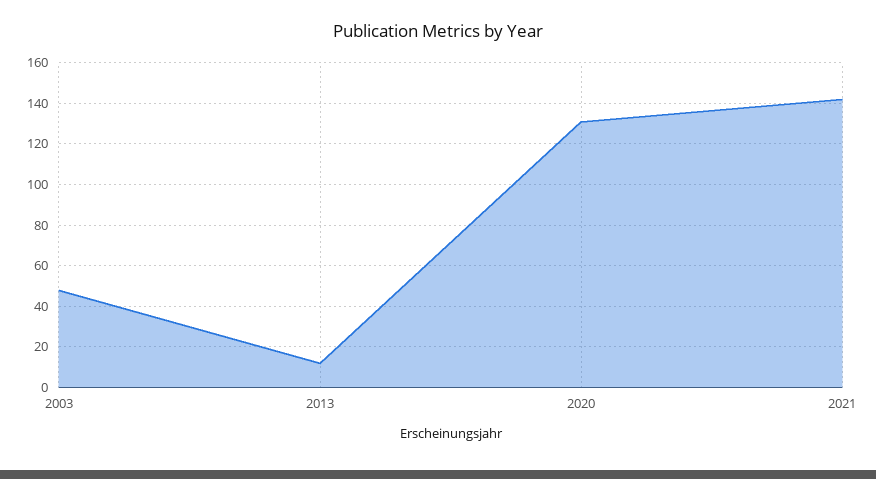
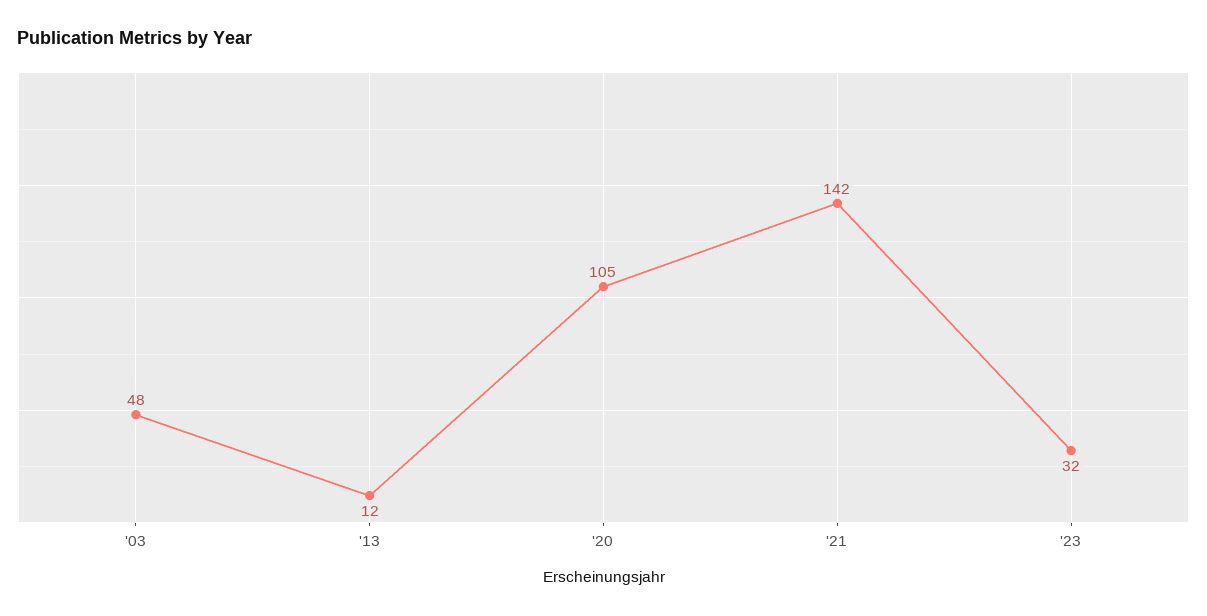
2020: 130 -> 105
'23: none -> 32

